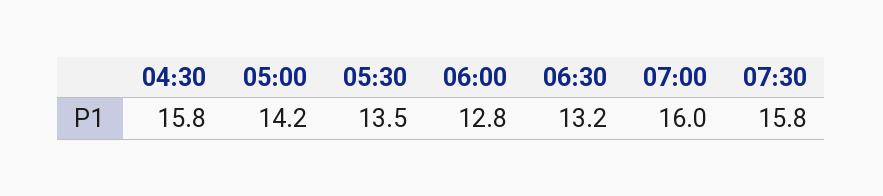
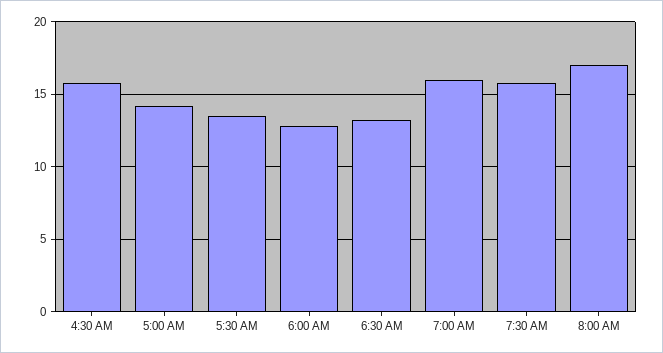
8:00 AM: none -> 17

